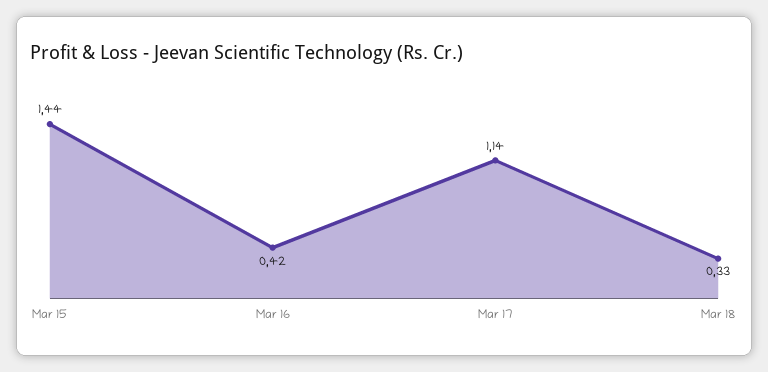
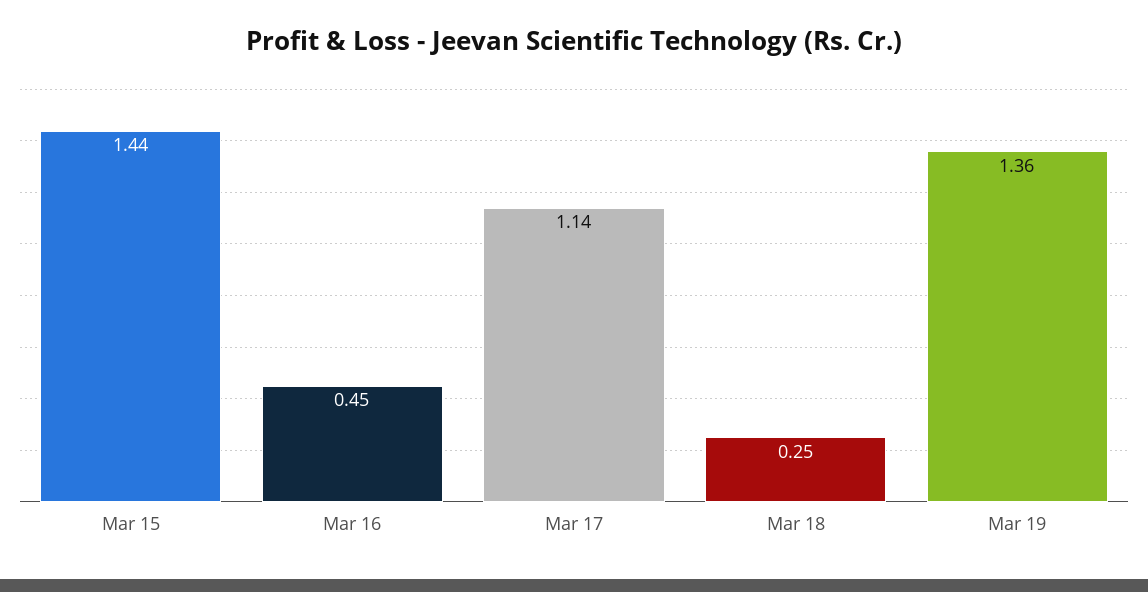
Mar 16: 0.42 -> 0.45
Mar 18: 0.33 -> 0.25
Mar 19: none -> 1.36

